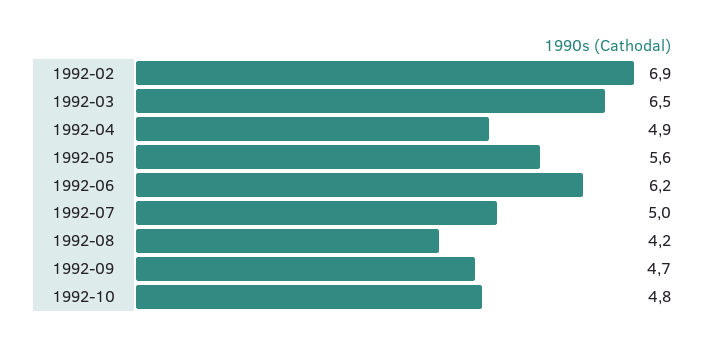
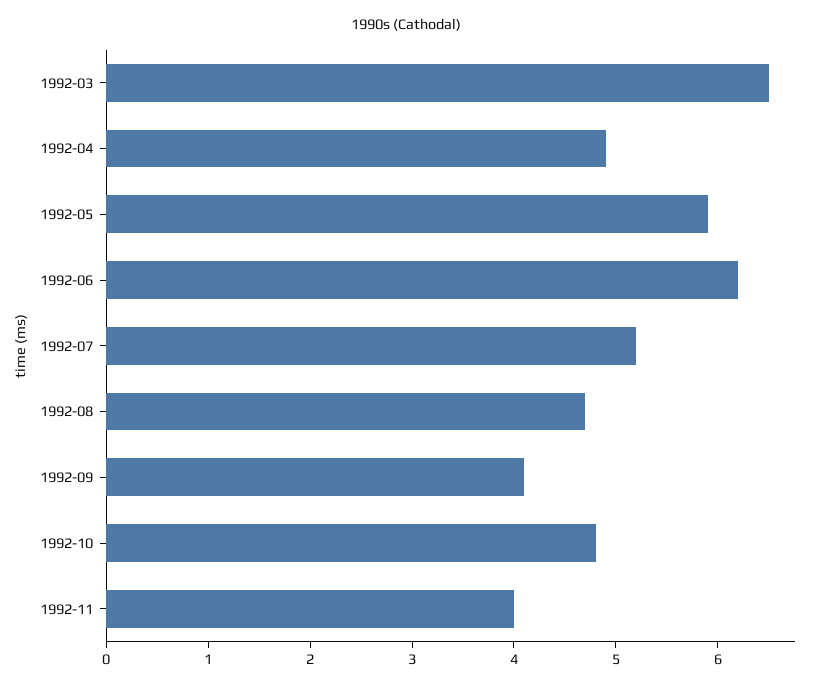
1992-02: 6.9 -> none
1992-05: 5.6 -> 5.9
1992-07: 5 -> 5.2
1992-08: 4.2 -> 4.7
1992-09: 4.7 -> 4.1
1992-11: none -> 4

